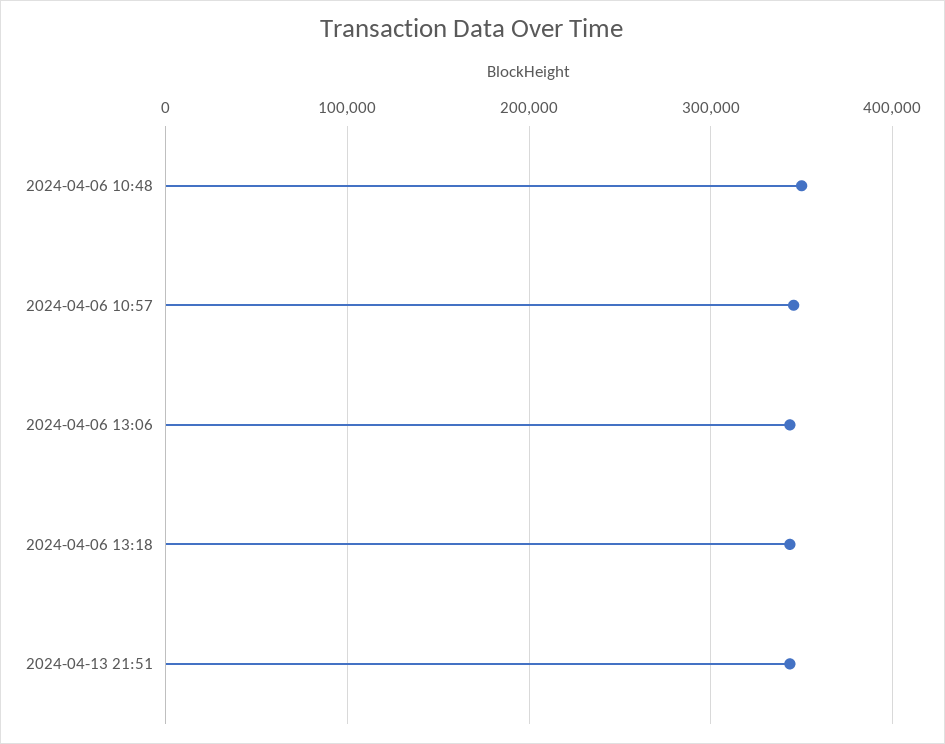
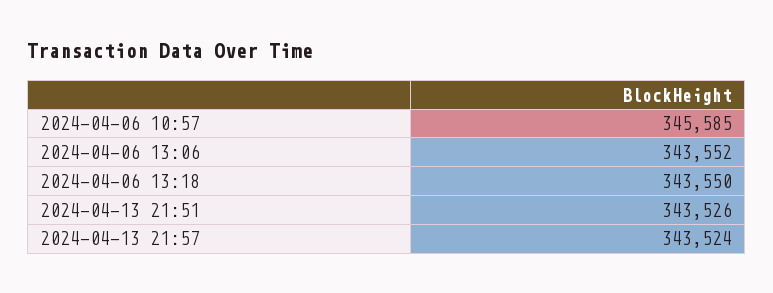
2024-04-06 10:48: 350000 -> none
2024-04-13 21:57: none -> 343524

